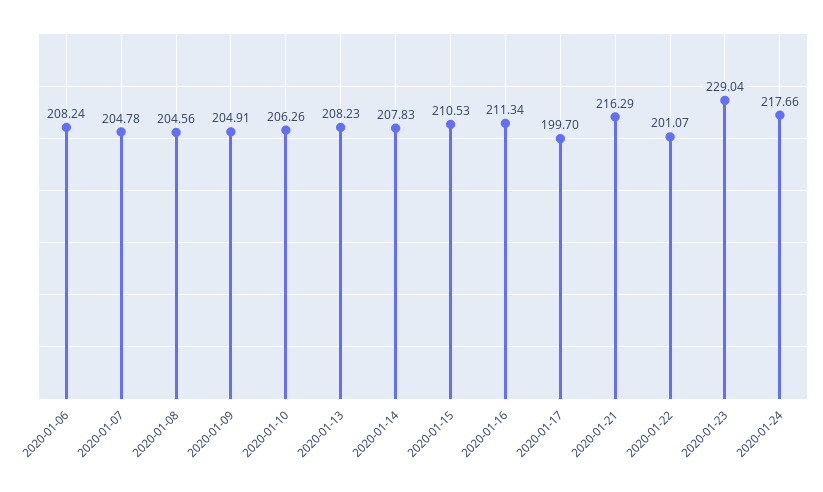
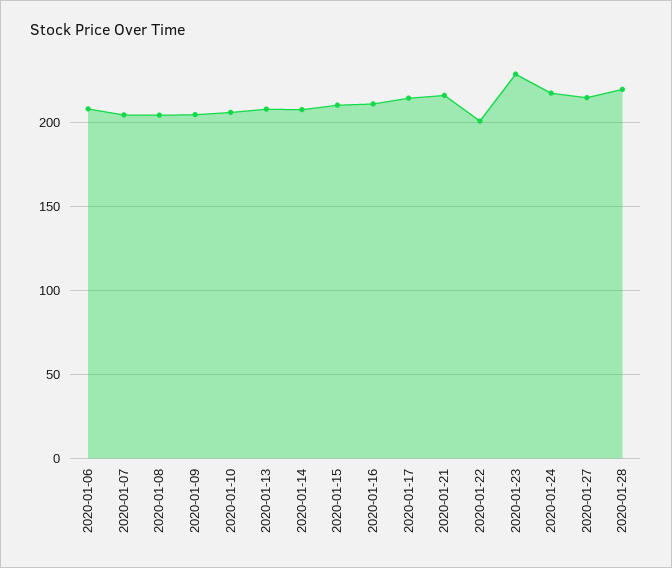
2020-01-17: 199.7 -> 215
2020-01-27: none -> 215
2020-01-28: none -> 220

